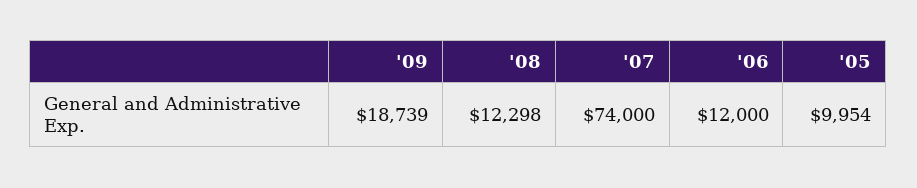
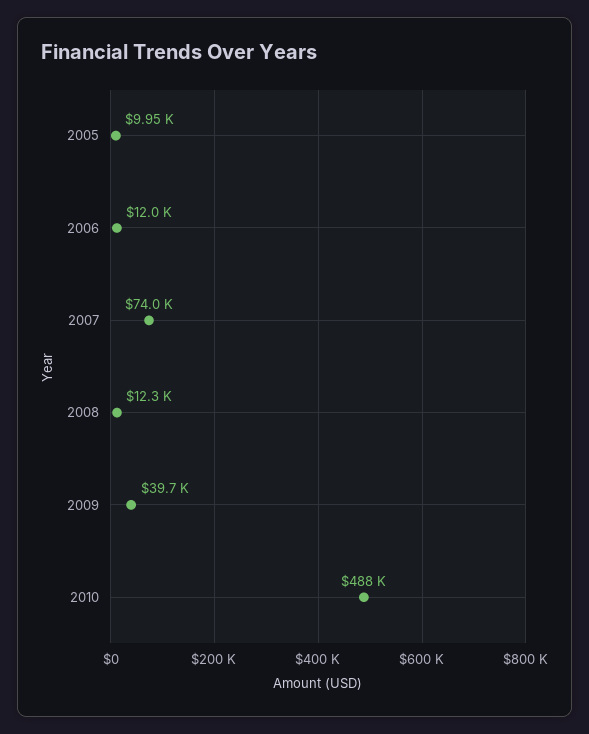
'09: 18739 -> 39700
2010: none -> 488000

